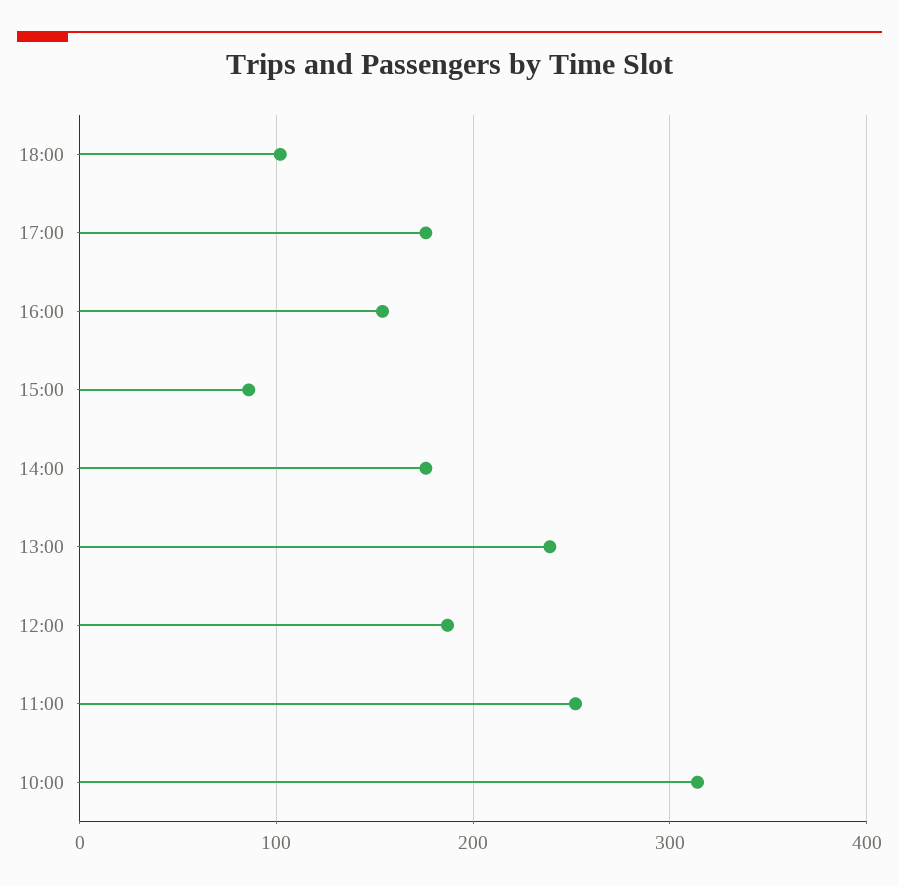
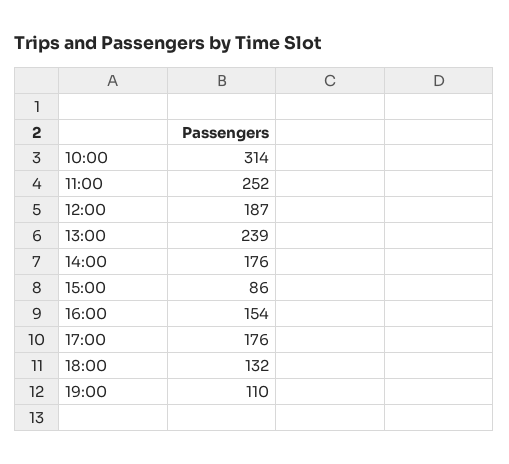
18:00: 100 -> 132
19:00: none -> 110

